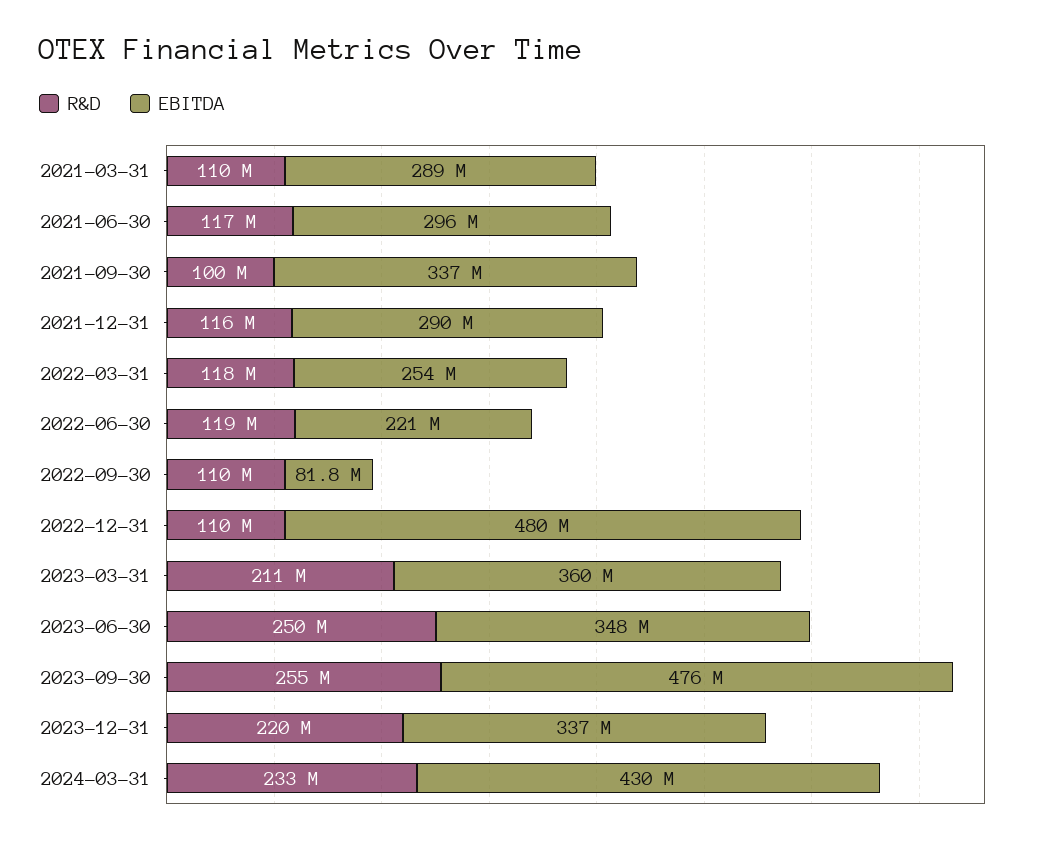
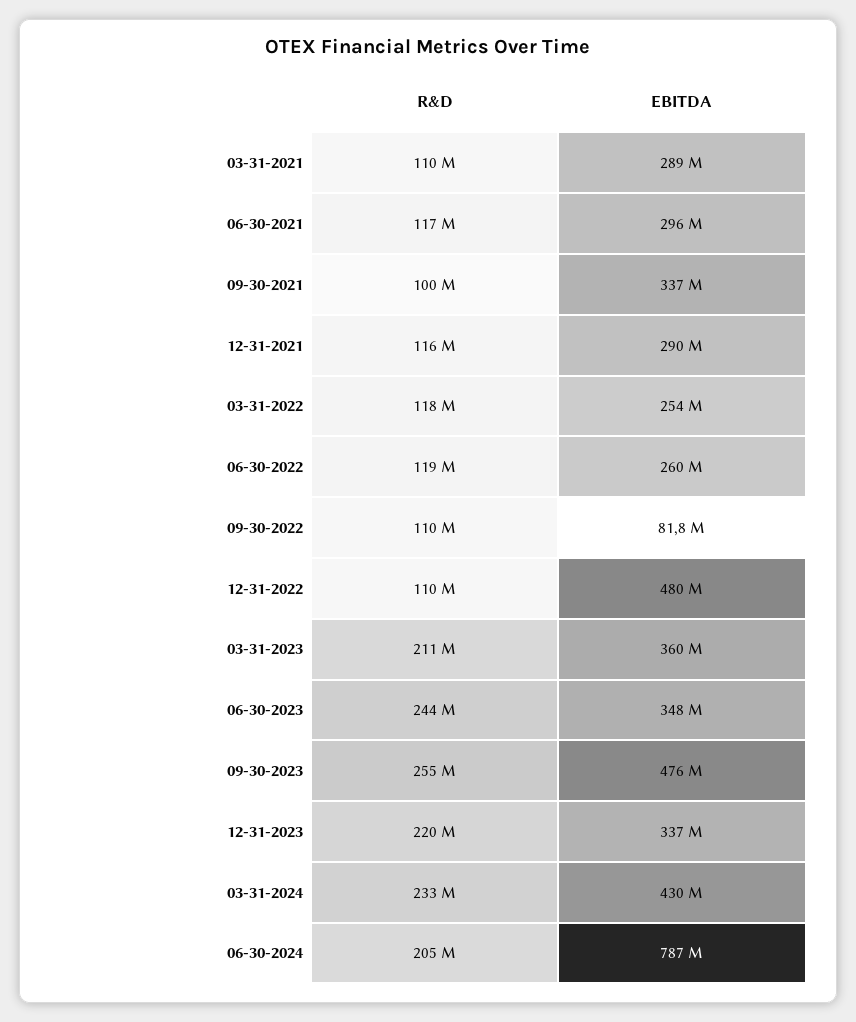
EBITDA, 2022-06-30: 221000000 -> 260000000
R&D, 2023-06-30: 250000000 -> 244000000
R&D, 06-30-2024: none -> 205000000
EBITDA, 06-30-2024: none -> 787000000

